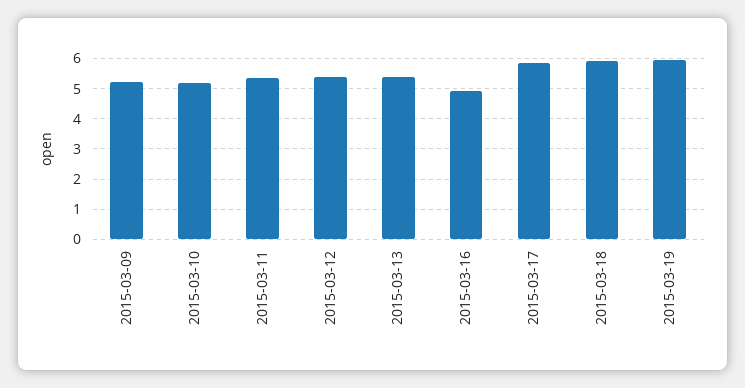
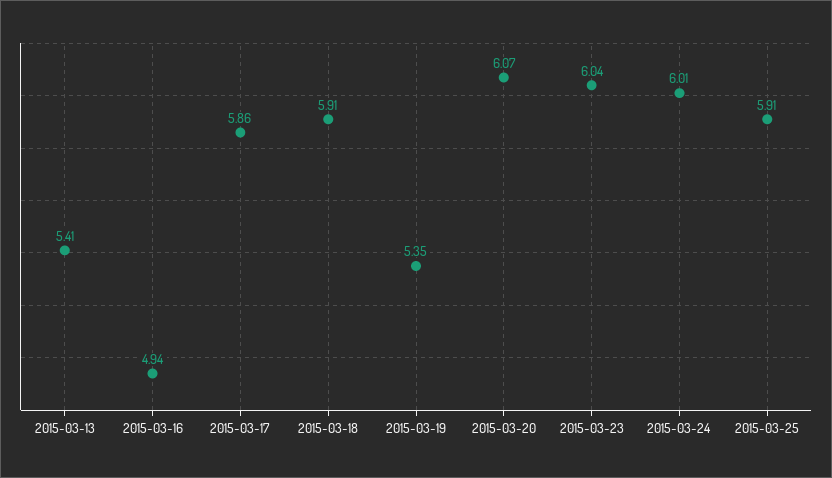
2015-03-09: 5.2 -> none
2015-03-10: 5.2 -> none
2015-03-11: 5.4 -> none
2015-03-12: 5.4 -> none
2015-03-19: 6 -> 5.35
2015-03-20: none -> 6.07
2015-03-23: none -> 6.04
2015-03-24: none -> 6.01
2015-03-25: none -> 5.91

